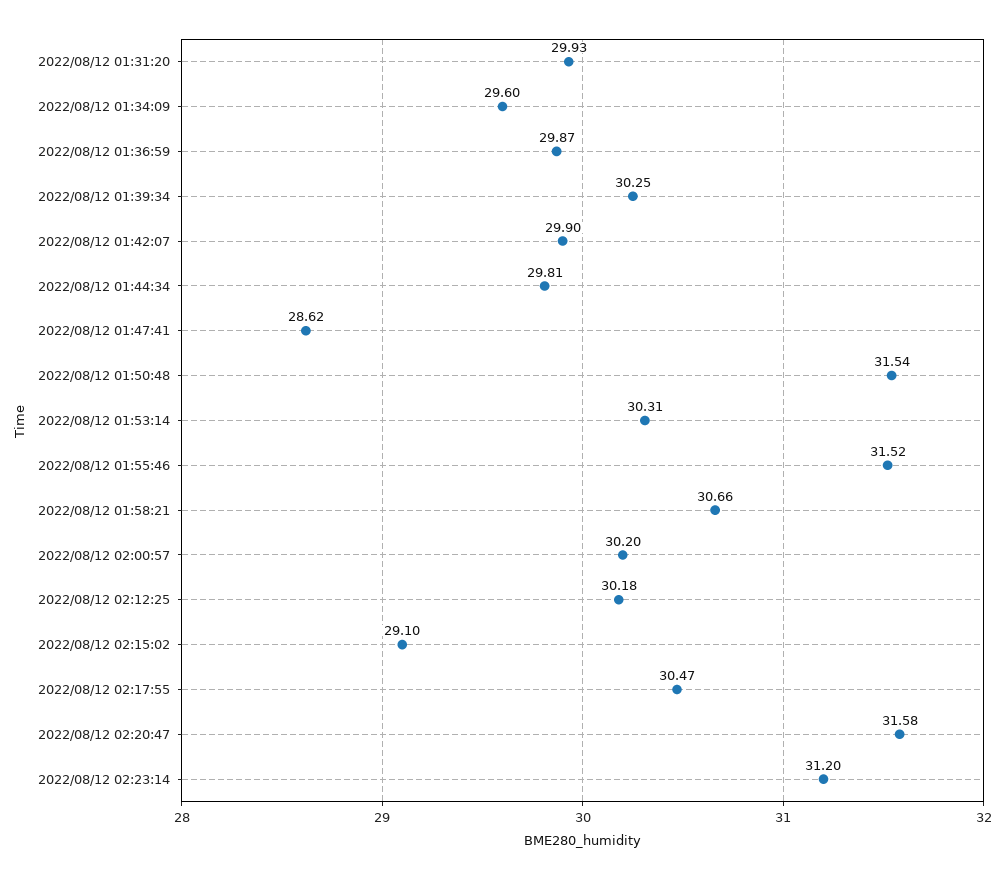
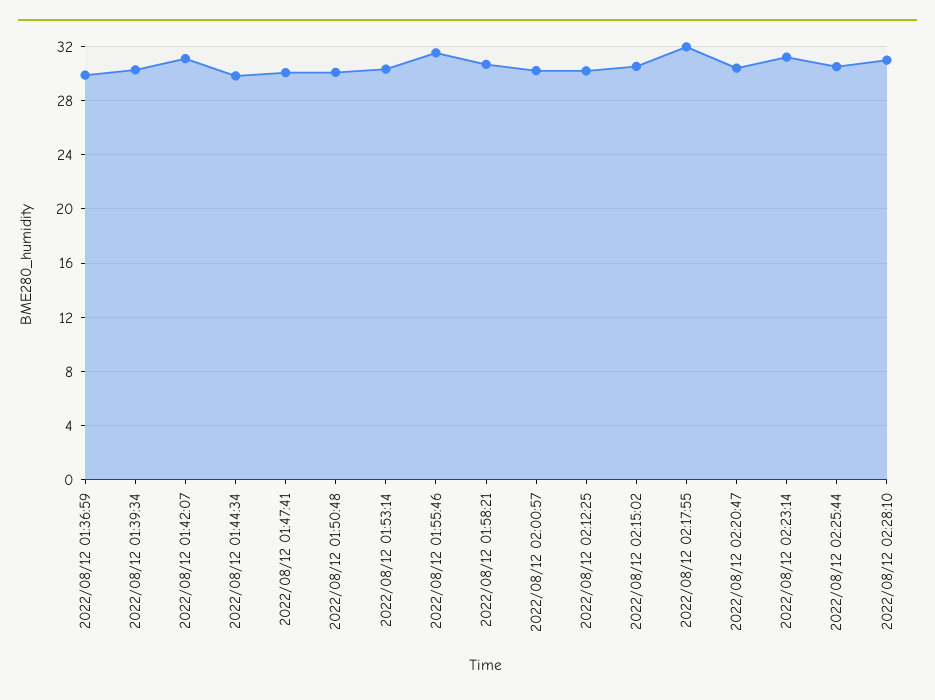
2022/08/12 01:31:20: 29.93 -> none
2022/08/12 01:34:09: 29.6 -> none
2022/08/12 01:42:07: 29.9 -> 31
2022/08/12 01:47:41: 28.62 -> 30
2022/08/12 01:50:48: 31.54 -> 30
2022/08/12 02:15:02: 29.1 -> 30.5
2022/08/12 02:17:55: 30.47 -> 32
2022/08/12 02:20:47: 31.58 -> 30.5
2022/08/12 02:25:44: none -> 30.5
2022/08/12 02:28:10: none -> 31

